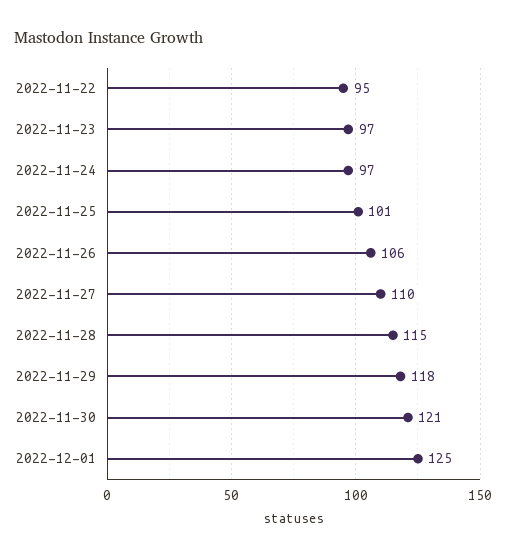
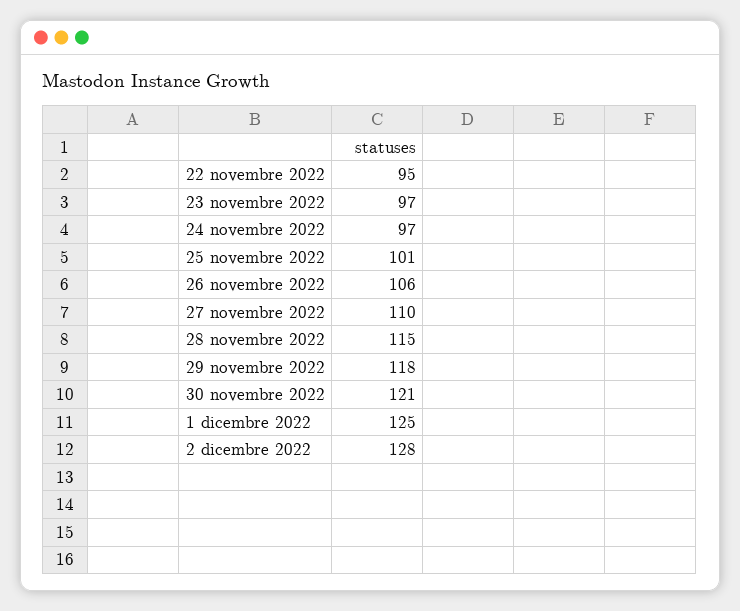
2 dicembre 2022: none -> 128

